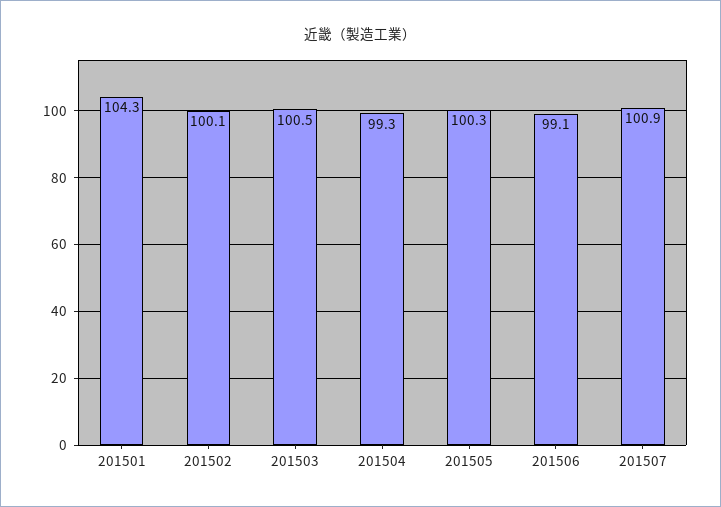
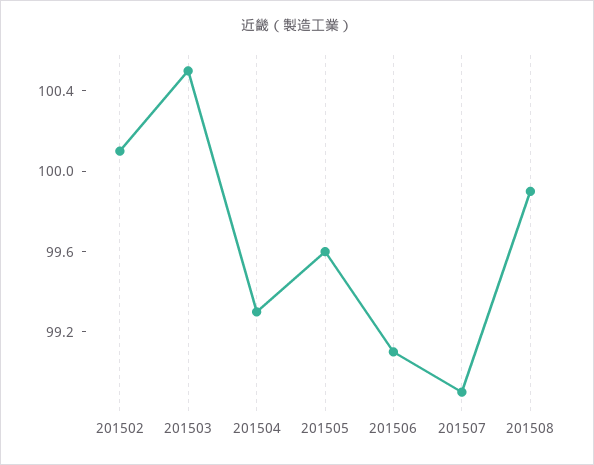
201501: 104.3 -> none
201505: 100.3 -> 99.6
201507: 100.9 -> 98.9
201508: none -> 99.9

